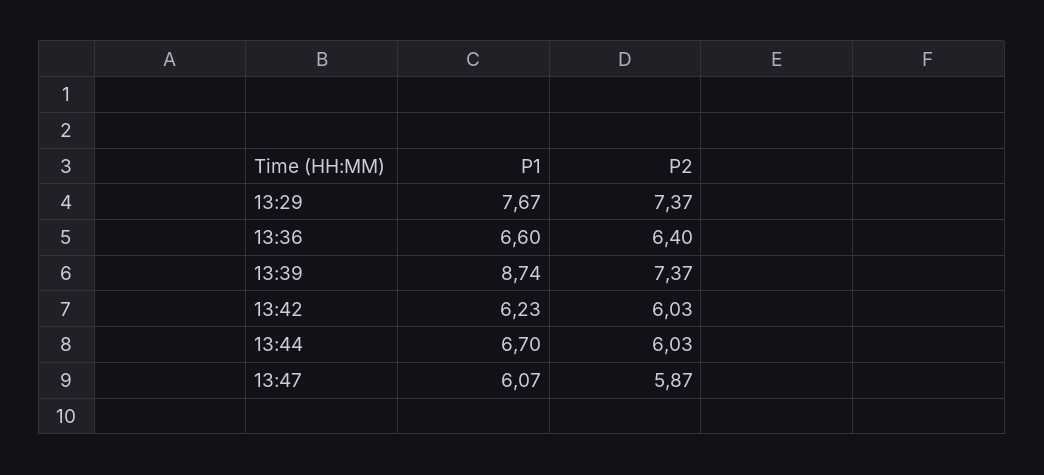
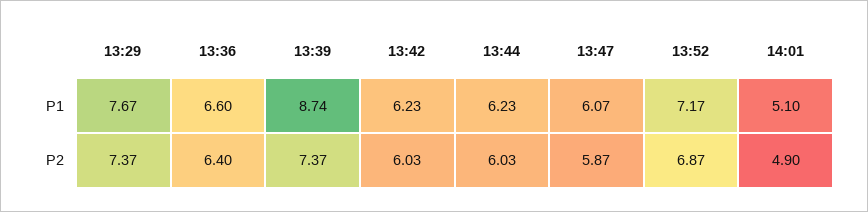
P1, 13:44: 6.7 -> 6.23
P1, 13:52: none -> 7.17
P1, 14:01: none -> 5.1
P2, 13:52: none -> 6.87
P2, 14:01: none -> 4.9

